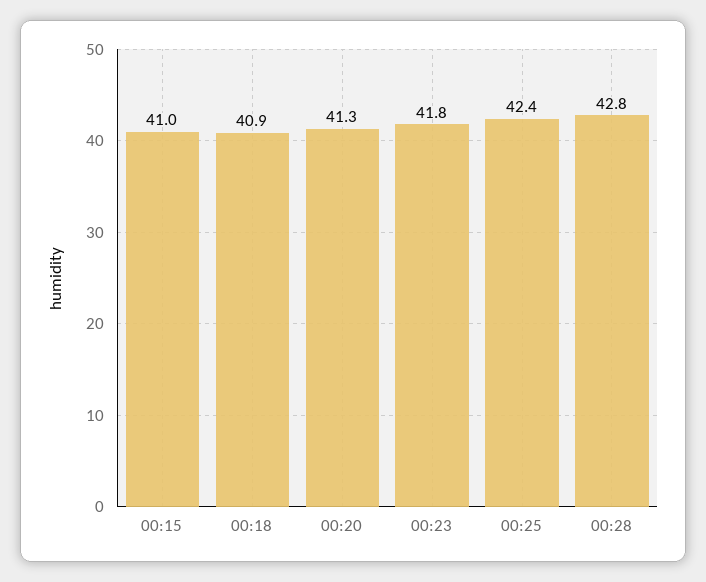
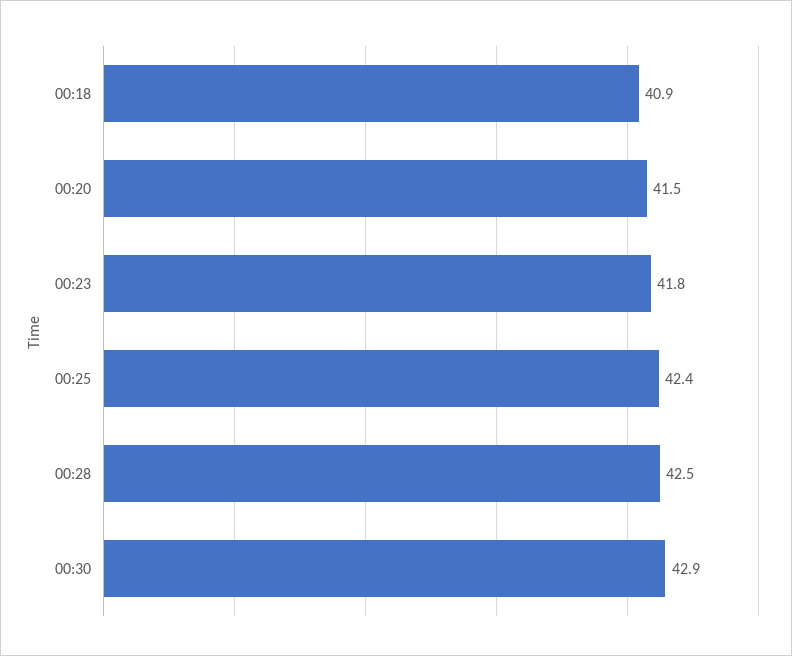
00:15: 41 -> none
00:20: 41.3 -> 41.5
00:28: 42.8 -> 42.5
00:30: none -> 42.9

